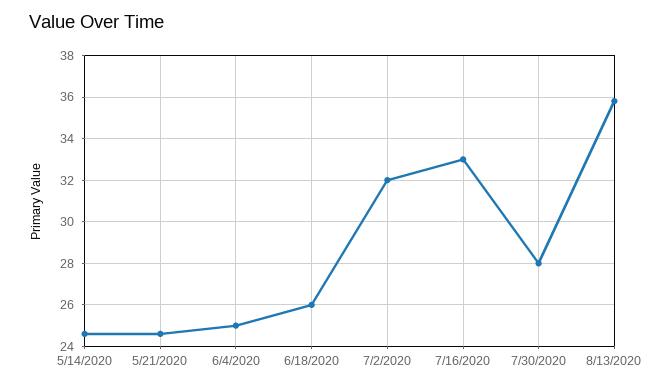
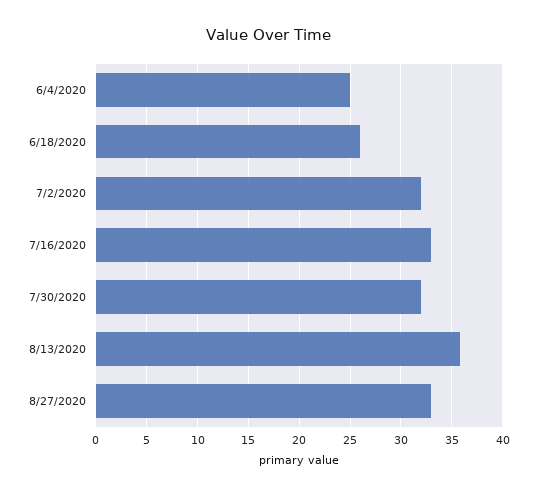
5/14/2020: 24.5 -> none
5/21/2020: 24.5 -> none
7/30/2020: 28 -> 32
8/27/2020: none -> 33

